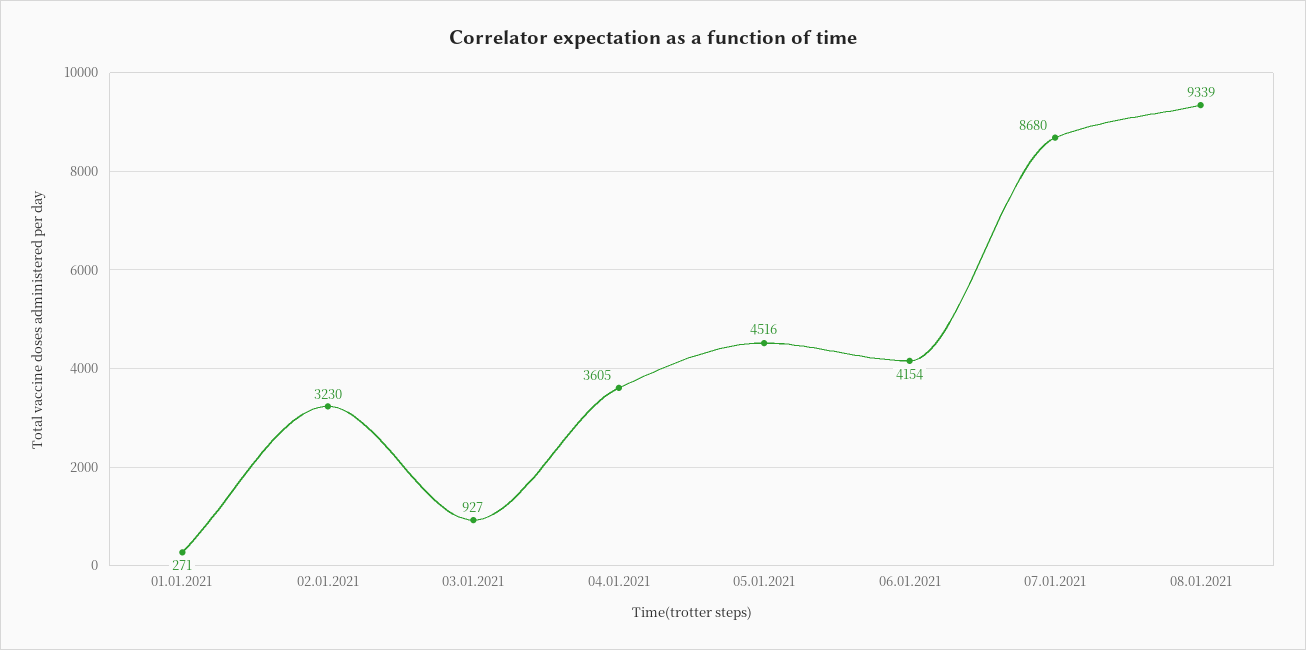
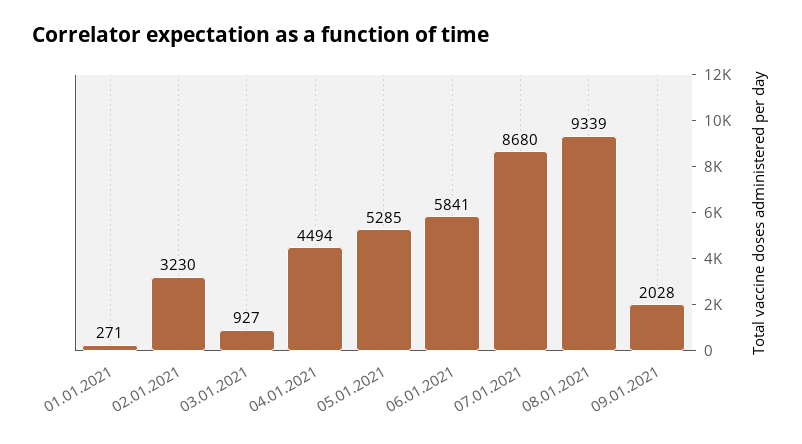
04.01.2021: 3605 -> 4494
05.01.2021: 4516 -> 5285
06.01.2021: 4154 -> 5841
09.01.2021: none -> 2028

